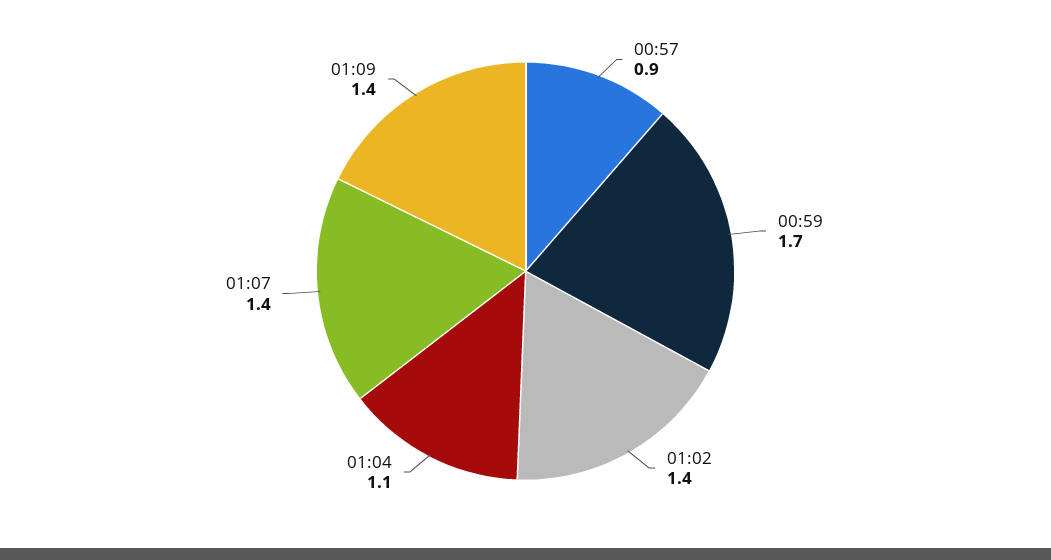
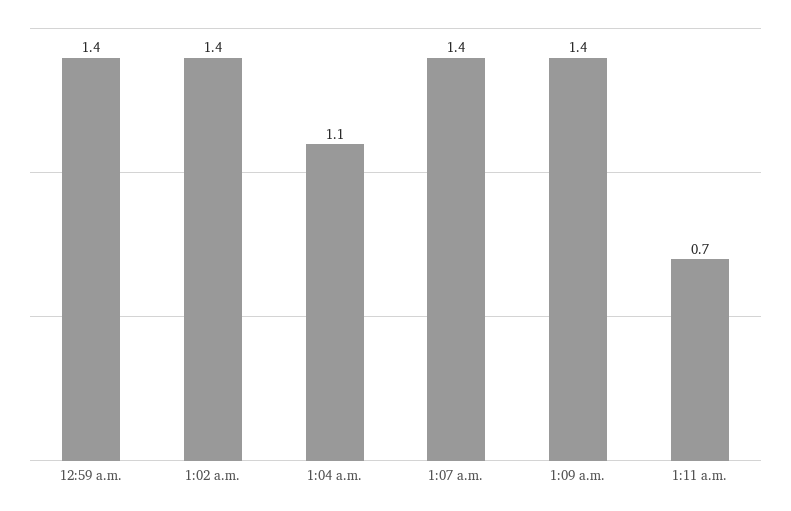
00:57: 0.9 -> none
00:59: 1.7 -> 1.4
1:11 a.m.: none -> 0.7

